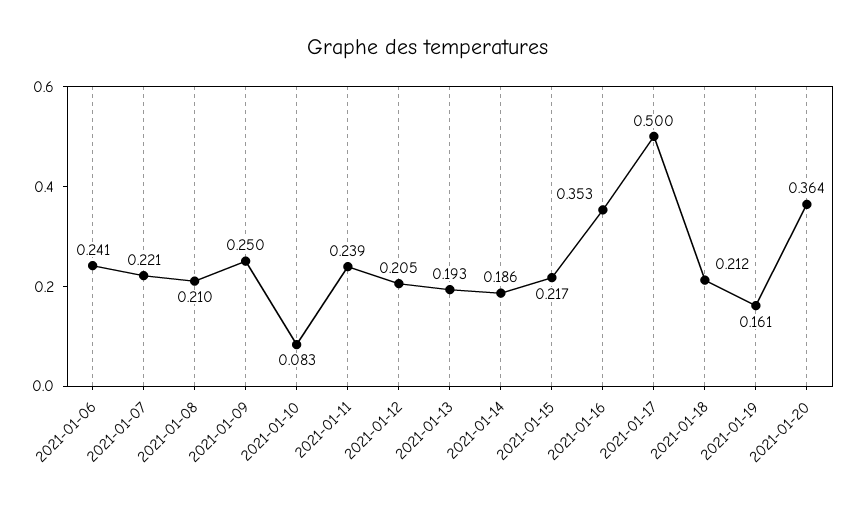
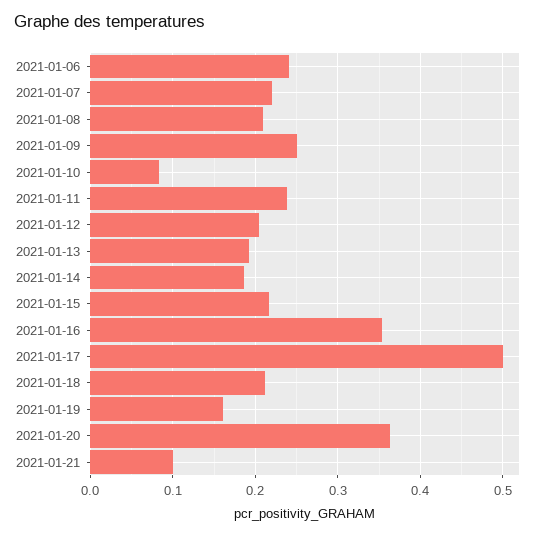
2021-01-21: none -> 0.1

